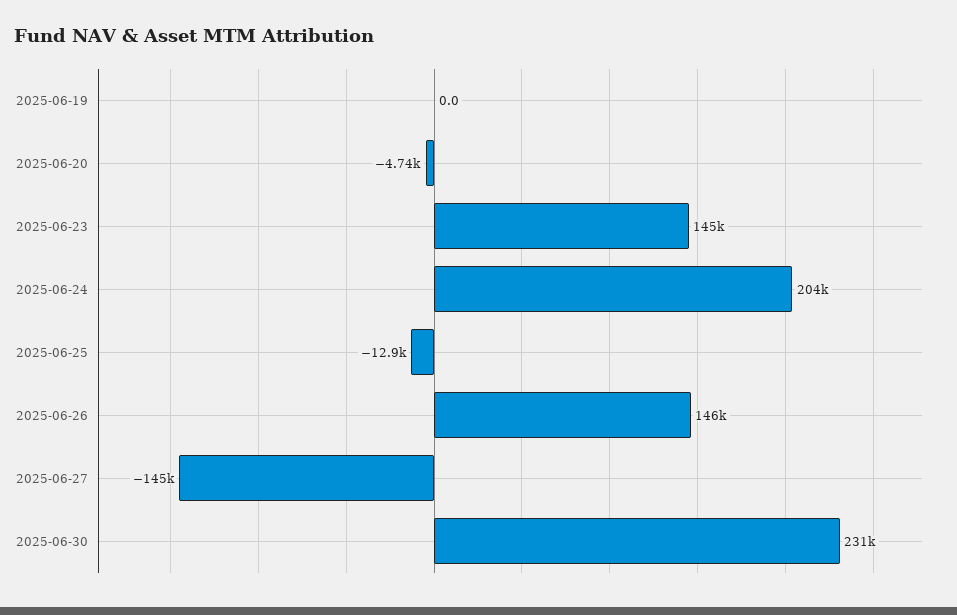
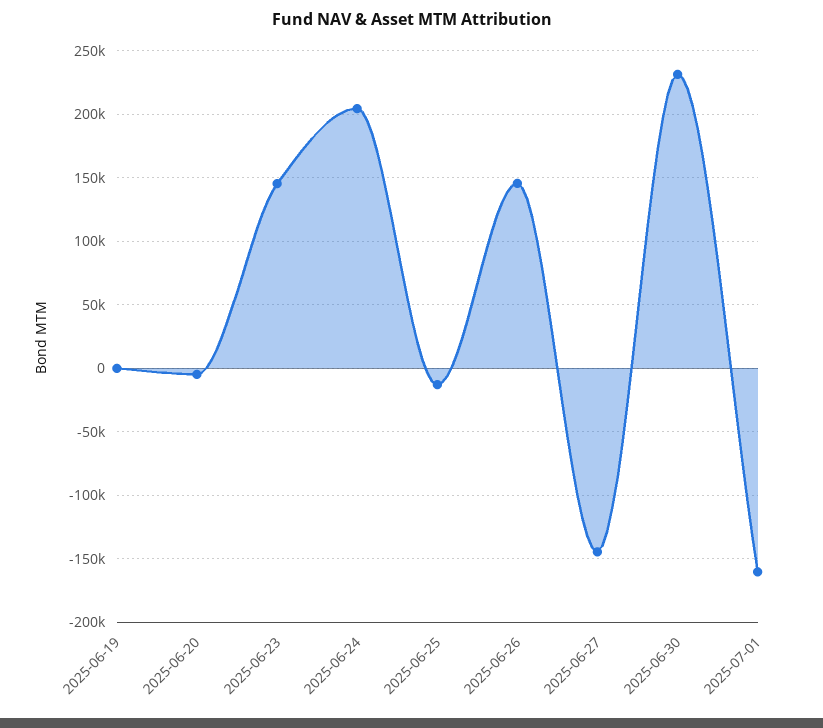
2025-07-01: none -> -160000

